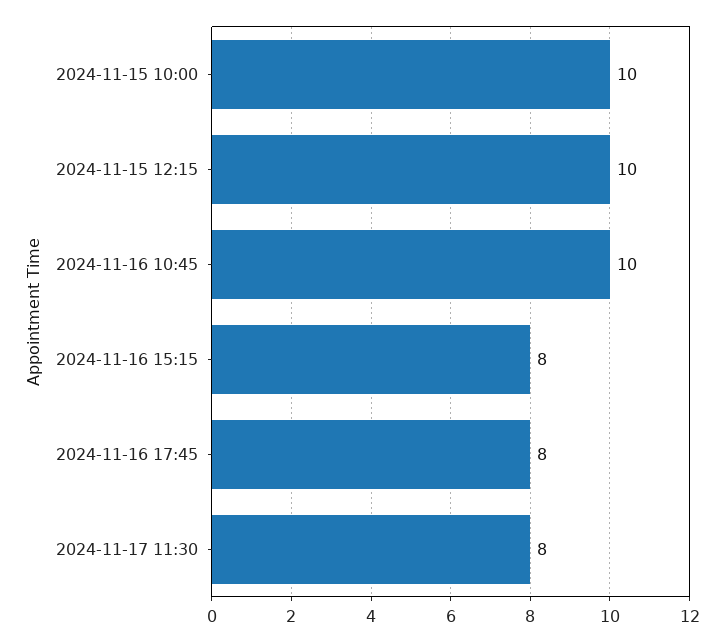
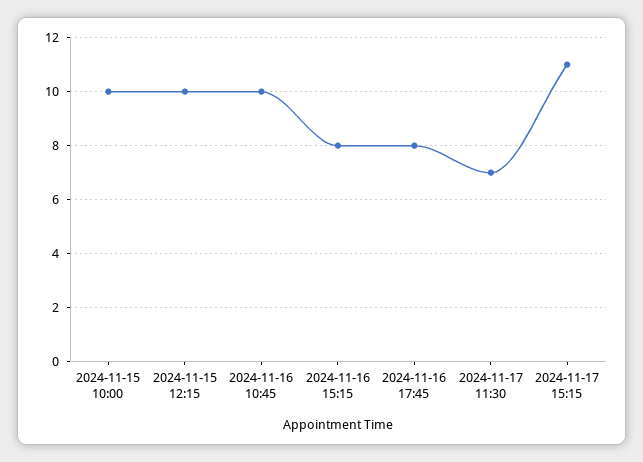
2024-11-17 11:30: 8 -> 7
2024-11-17 15:15: none -> 11

